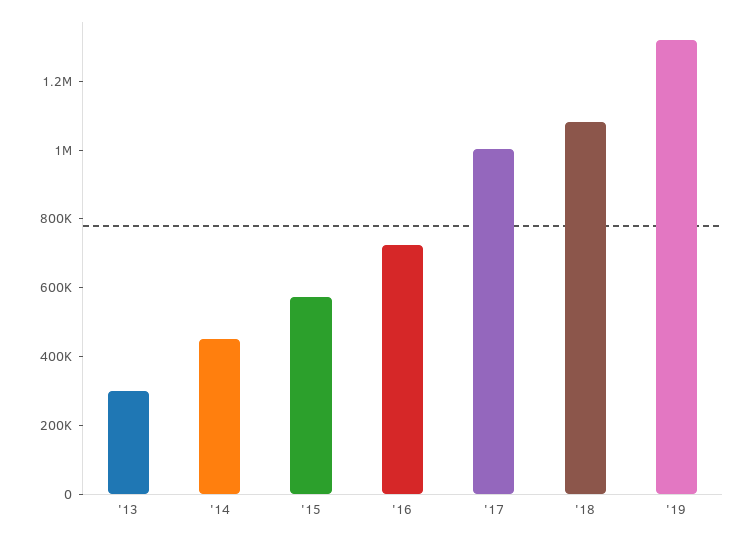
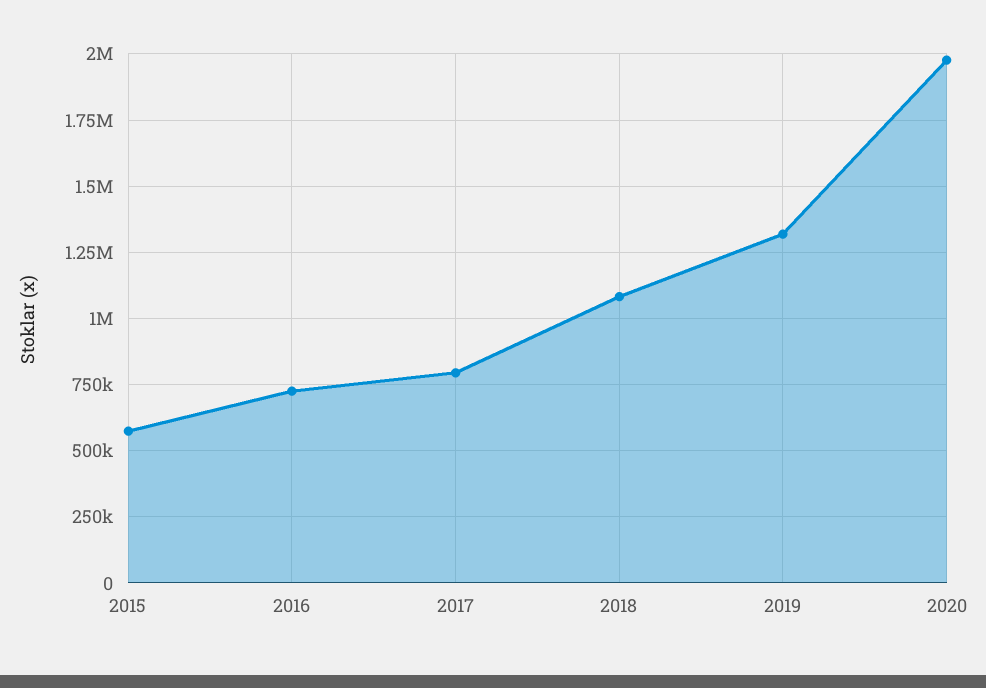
'13: 300000 -> none
'14: 450000 -> none
'17: 1000000 -> 800000
2020: none -> 1975000

